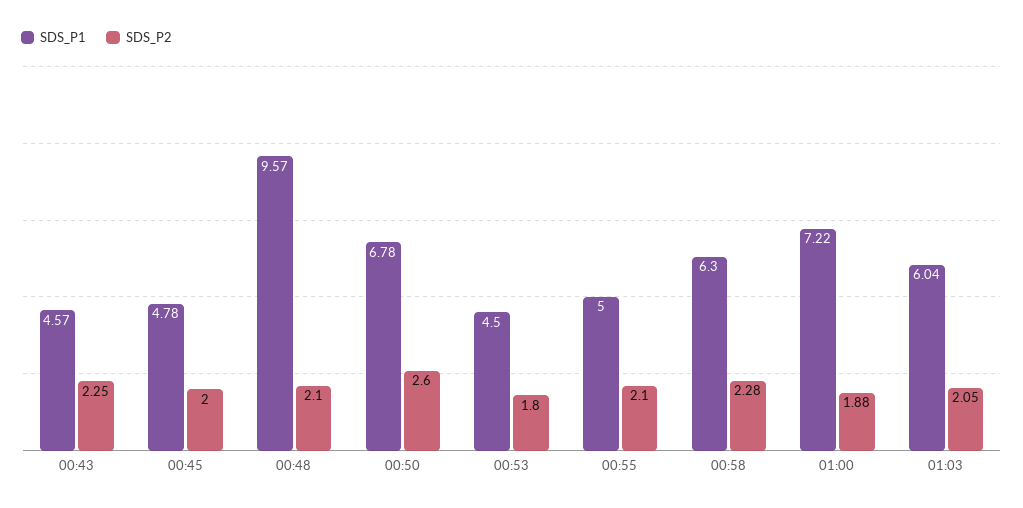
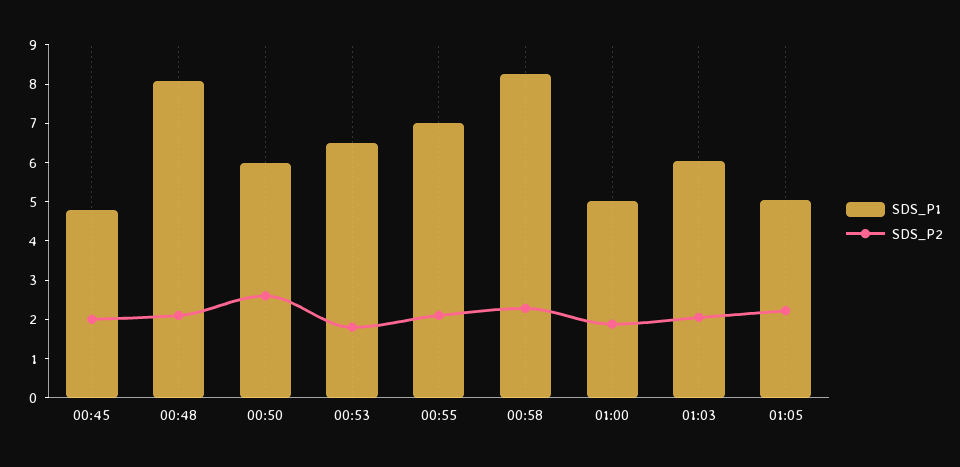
SDS_P1, 00:43: 4.57 -> none
SDS_P2, 00:43: 2.25 -> none
SDS_P1, 00:48: 9.57 -> 8
SDS_P1, 00:50: 6.78 -> 6
SDS_P1, 00:53: 4.5 -> 6.5
SDS_P1, 00:55: 5 -> 7
SDS_P1, 00:58: 6.3 -> 8.25
SDS_P1, 01:00: 7.22 -> 5
SDS_P1, 01:05: none -> 5
SDS_P2, 01:05: none -> 2.25

